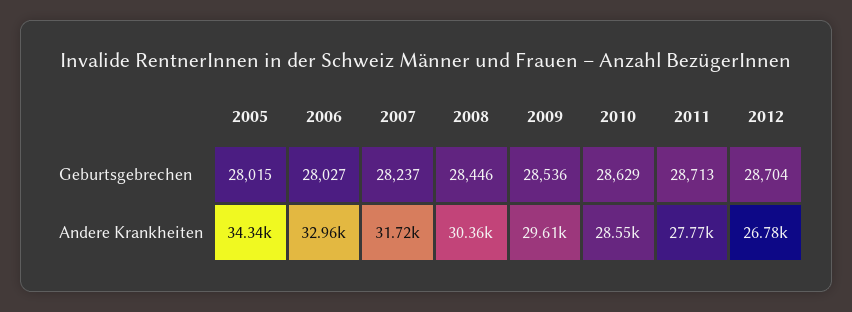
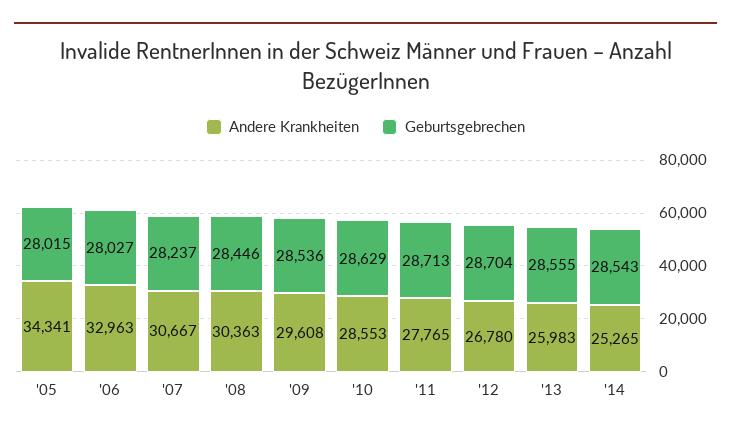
Andere Krankheiten, 2007: 31720 -> 30667
Andere Krankheiten, '13: none -> 25983
Geburtsgebrechen, '13: none -> 28555
Andere Krankheiten, '14: none -> 25265
Geburtsgebrechen, '14: none -> 28543

